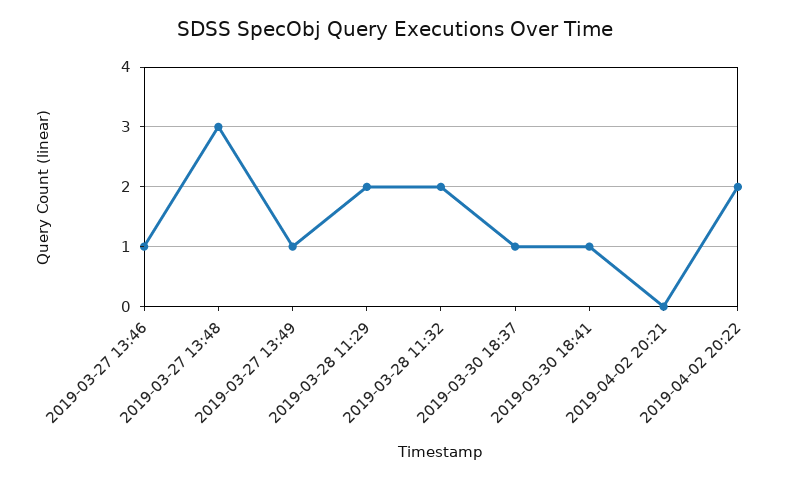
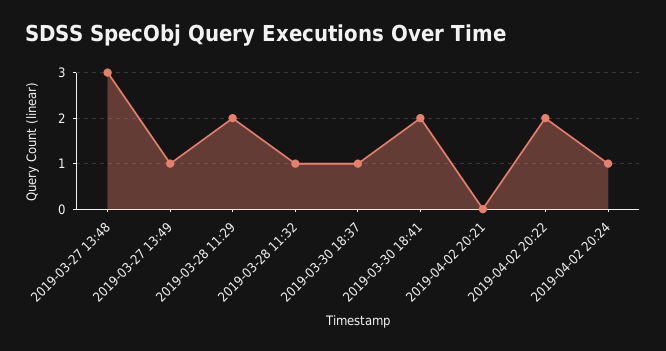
2019-03-27 13:46: 1 -> none
2019-03-28 11:32: 2 -> 1
2019-03-30 18:41: 1 -> 2
2019-04-02 20:24: none -> 1

